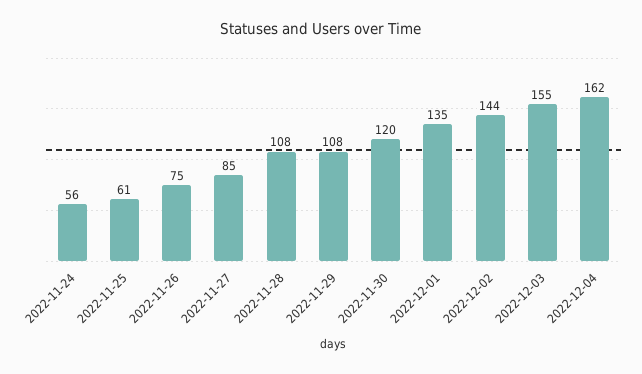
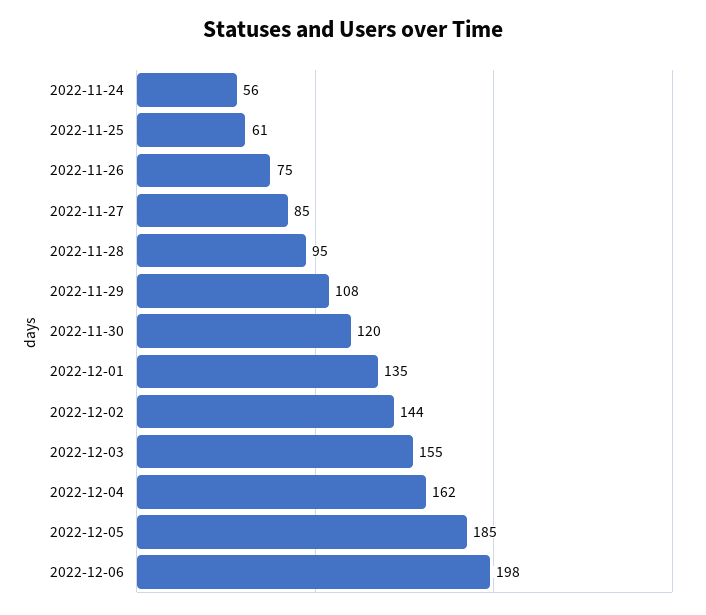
2022-11-28: 108 -> 95
2022-12-05: none -> 185
2022-12-06: none -> 198

